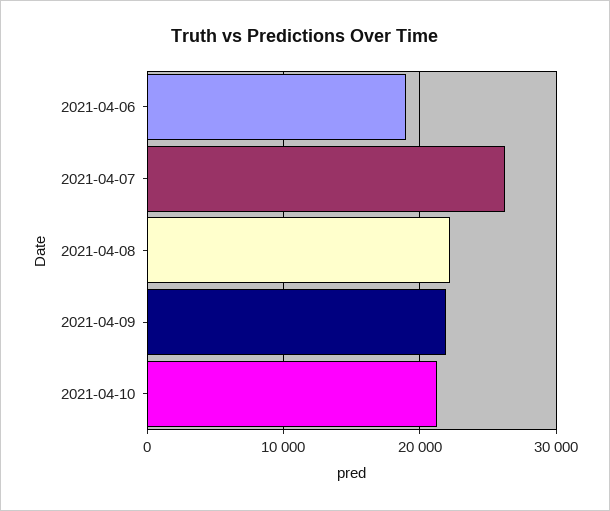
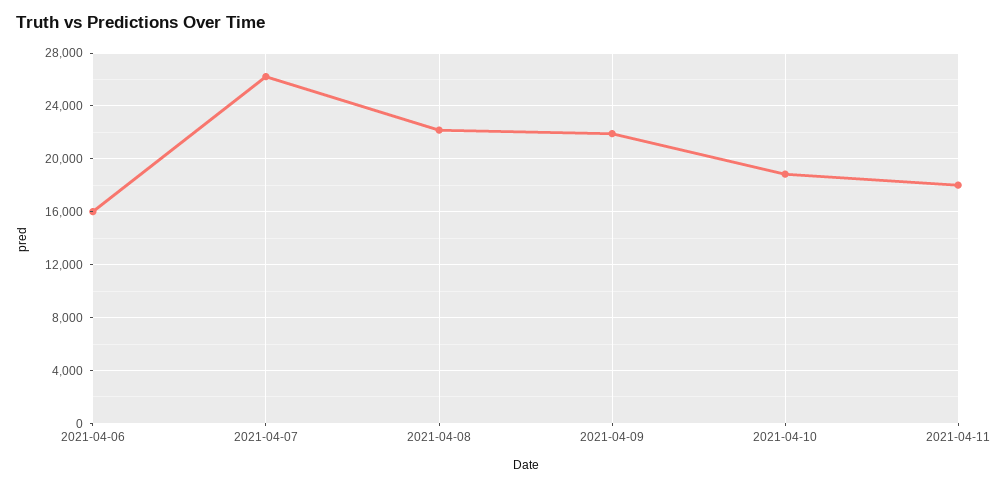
2021-04-06: 19000 -> 16000
2021-04-10: 21000 -> 19000
2021-04-11: none -> 18000

